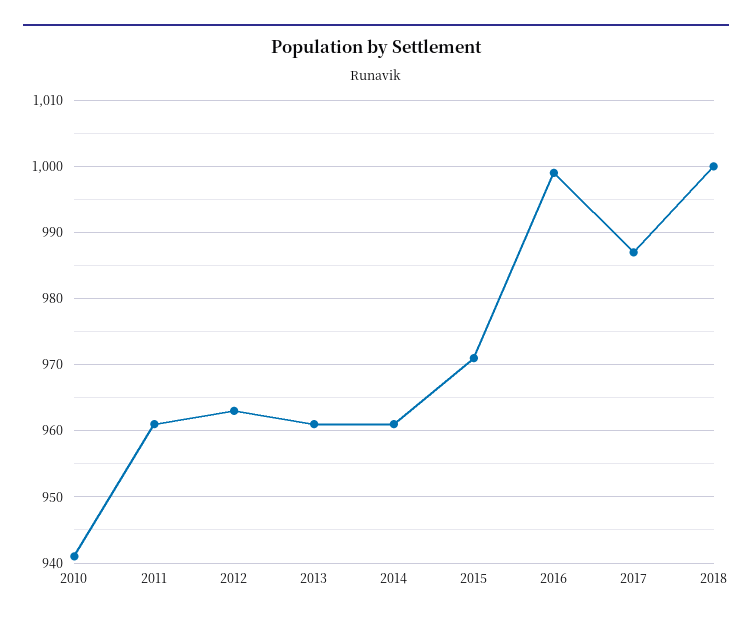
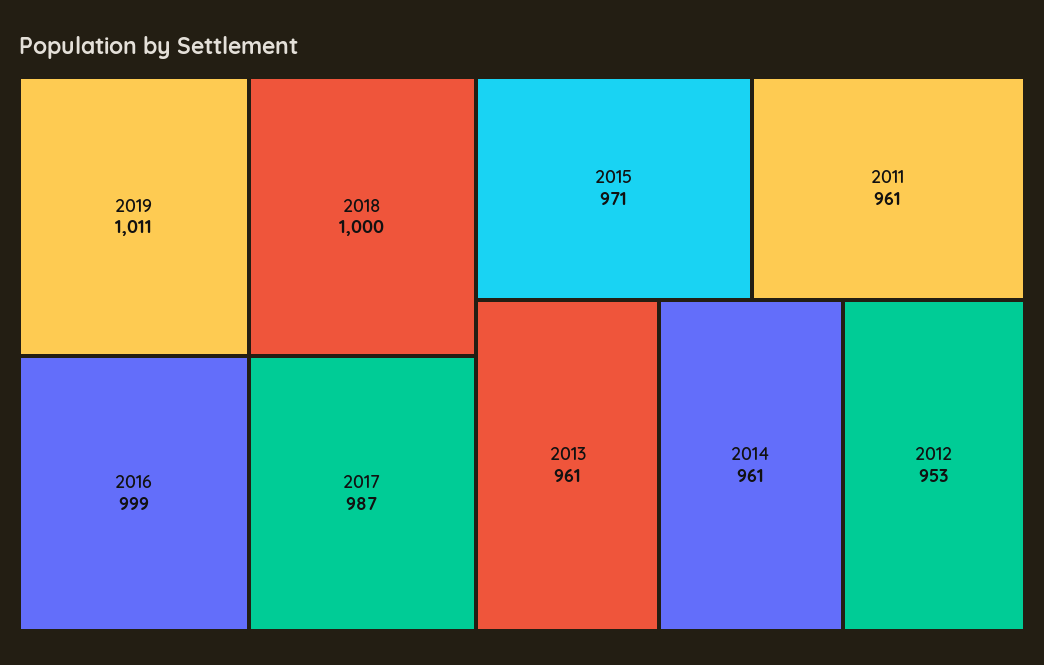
2010: 941 -> none
2012: 963 -> 953
2019: none -> 1011

